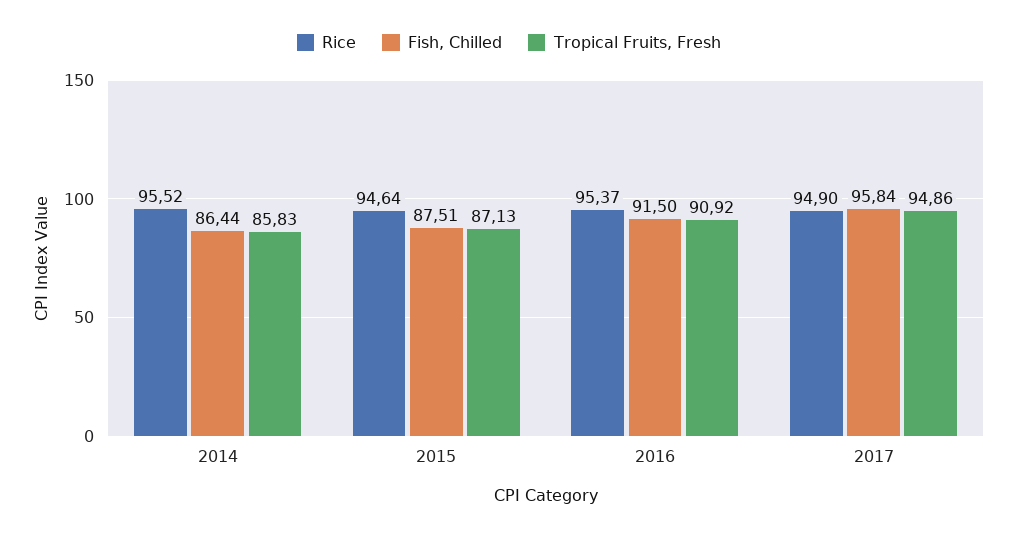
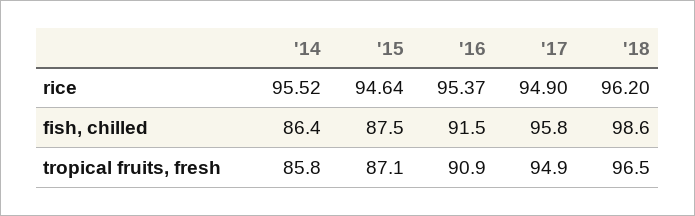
Rice, '18: none -> 96.2
Fish, Chilled, '18: none -> 98.6
Tropical Fruits, Fresh, '18: none -> 96.5

